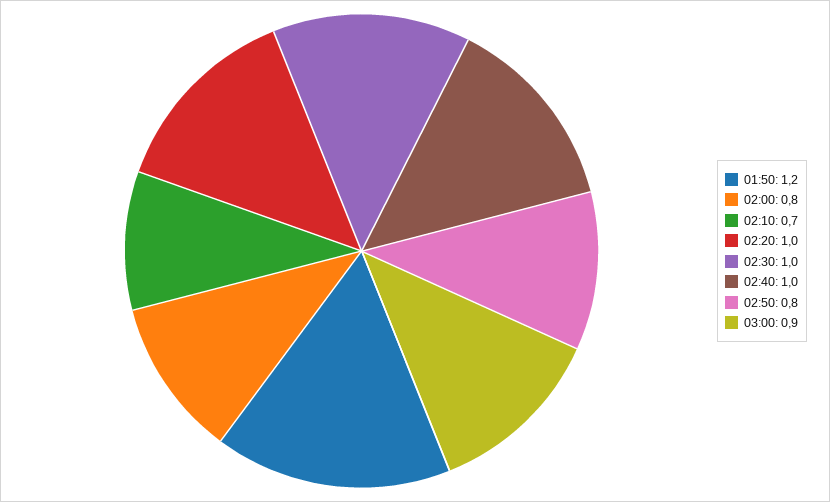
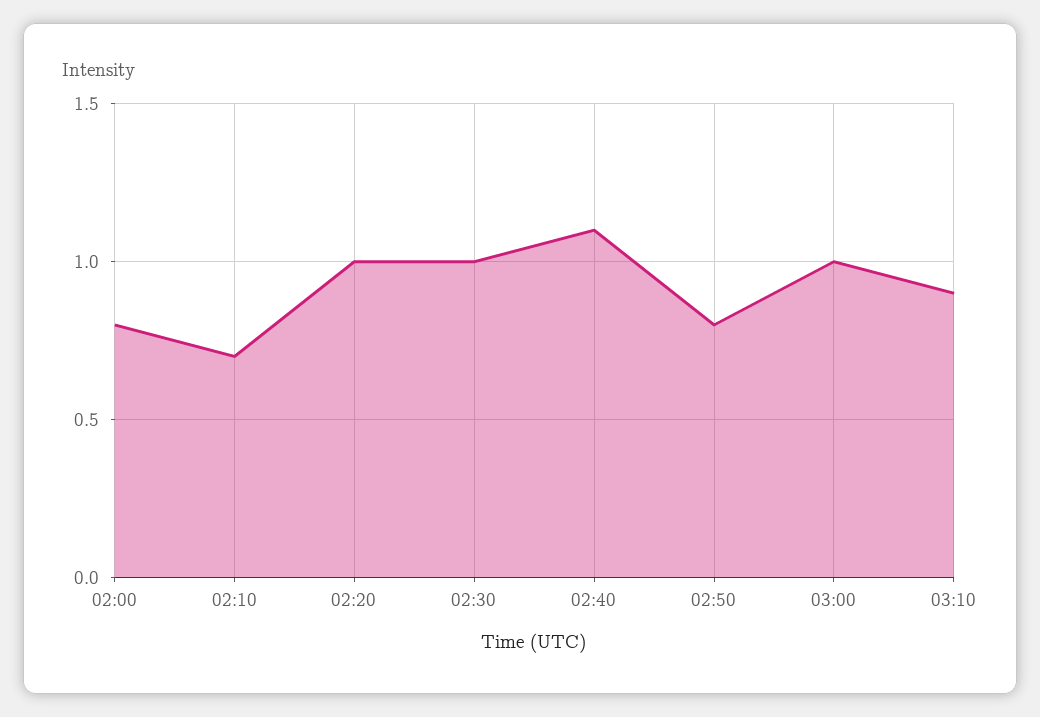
01:50: 1.2 -> none
02:40: 1 -> 1.1
03:00: 0.9 -> 1
03:10: none -> 0.9

